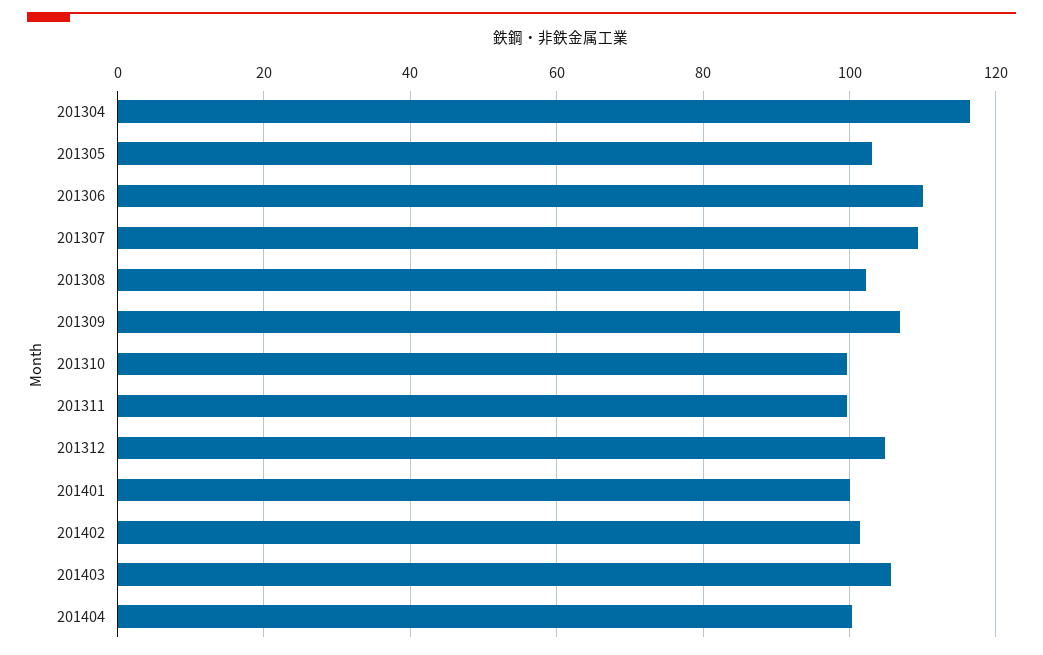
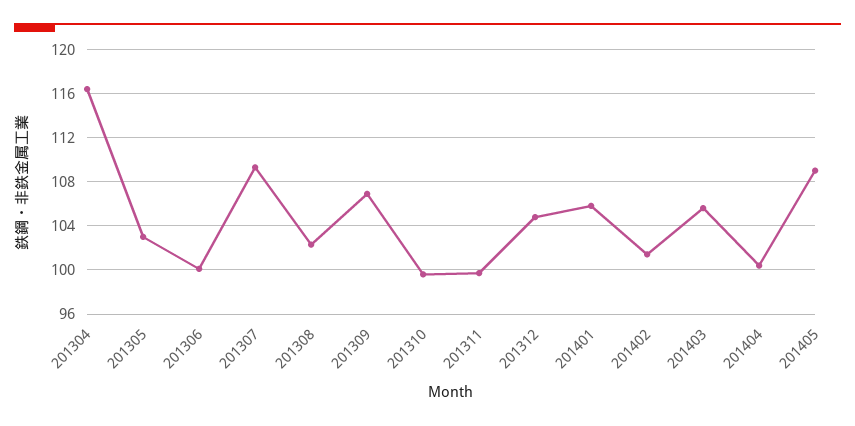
201306: 110 -> 100
201401: 100 -> 106
201405: none -> 109

